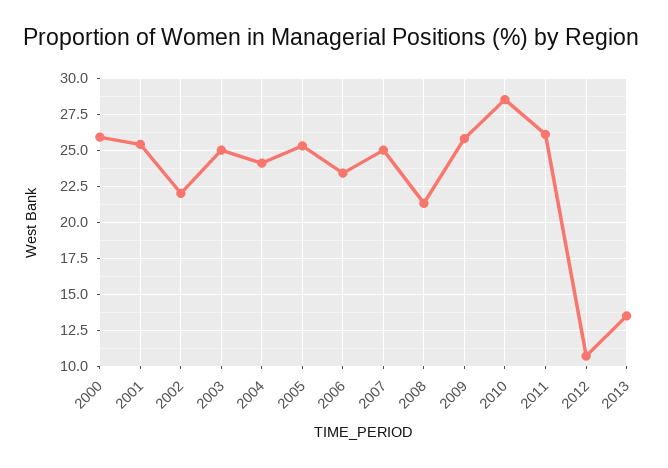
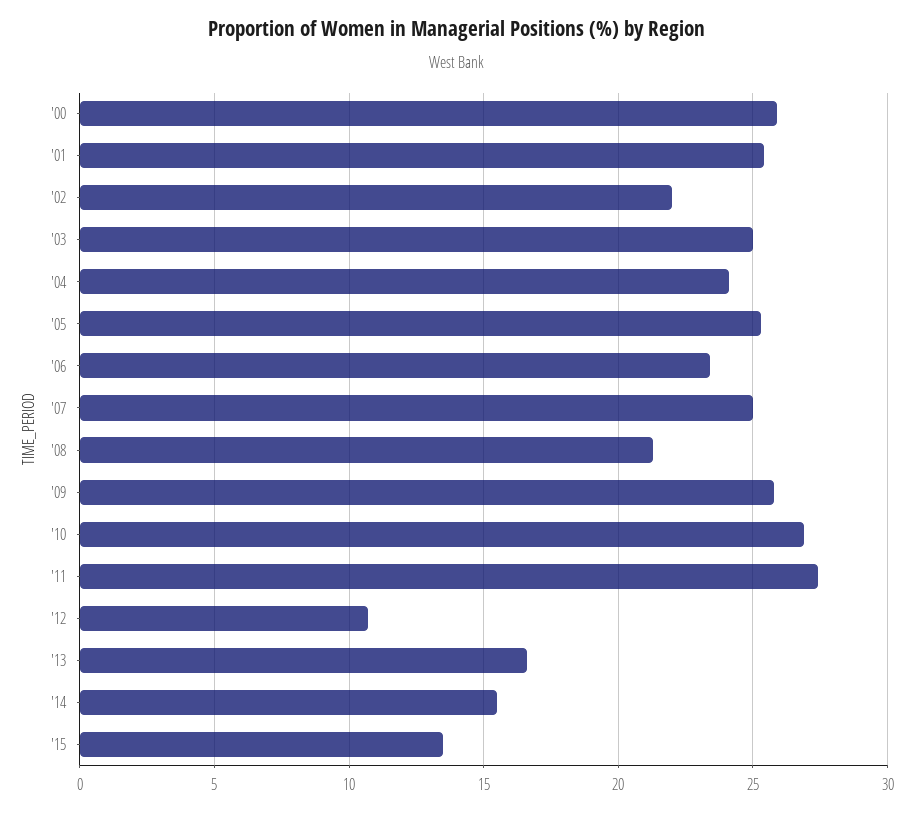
2010: 28.5 -> 27
2011: 26 -> 27.5
2013: 13.5 -> 16.5
'14: none -> 15.5
'15: none -> 13.5

